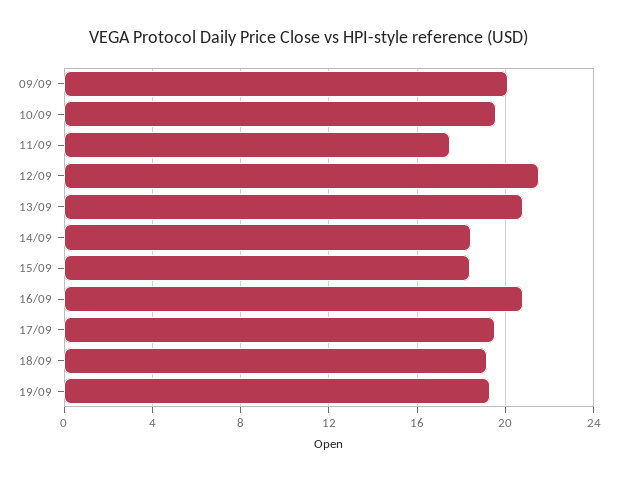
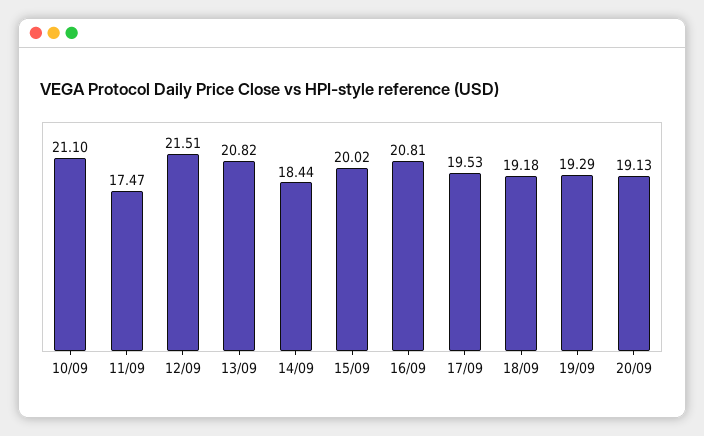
09/09: 20 -> none
10/09: 19.5 -> 21.1
15/09: 18.5 -> 20.02
20/09: none -> 19.13

